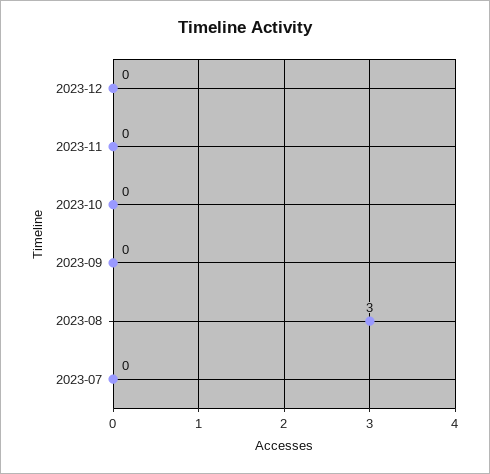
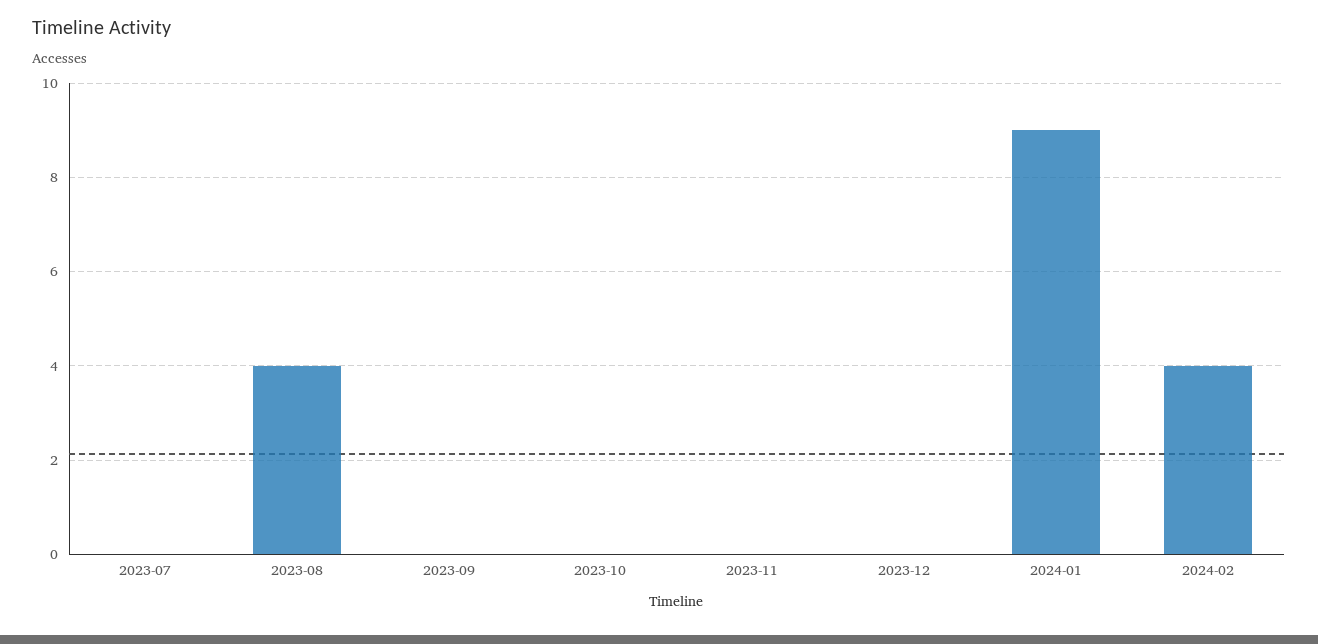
2023-08: 3 -> 4
2024-01: none -> 9
2024-02: none -> 4

